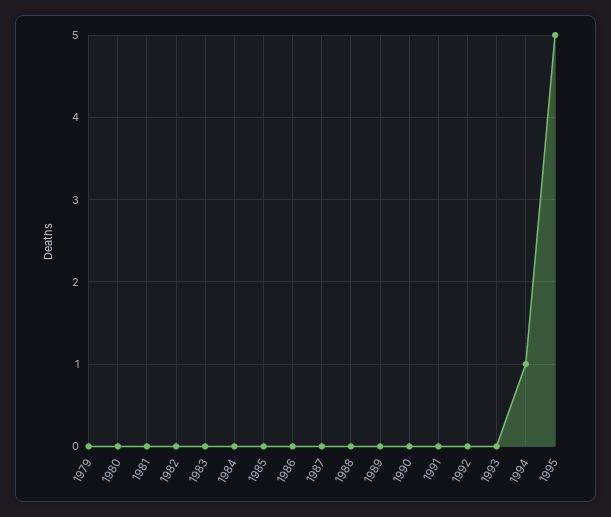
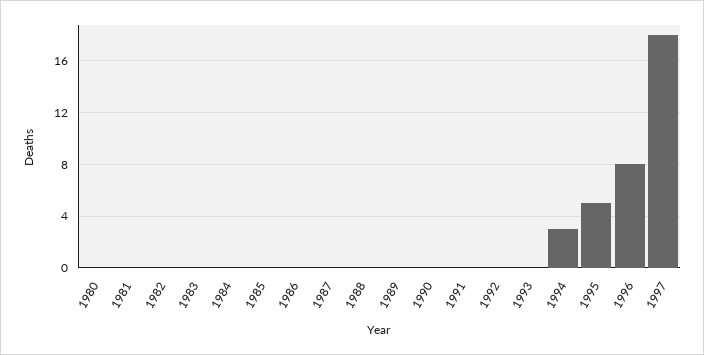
1979: 0 -> none
1994: 1 -> 3
1996: none -> 8
1997: none -> 18

